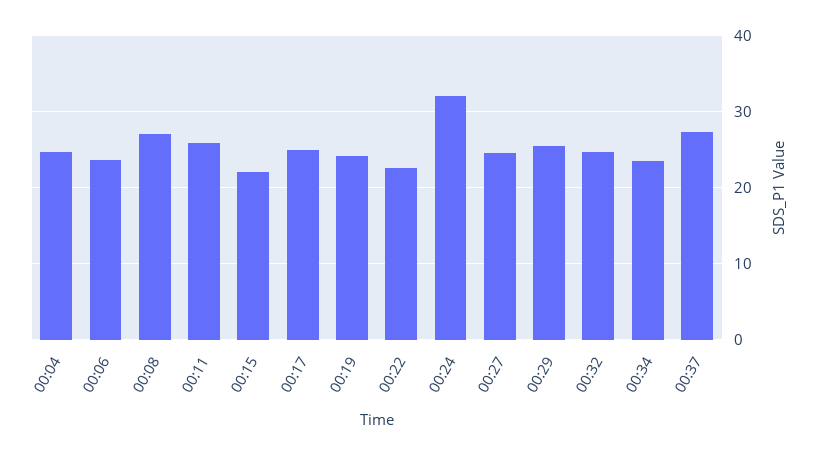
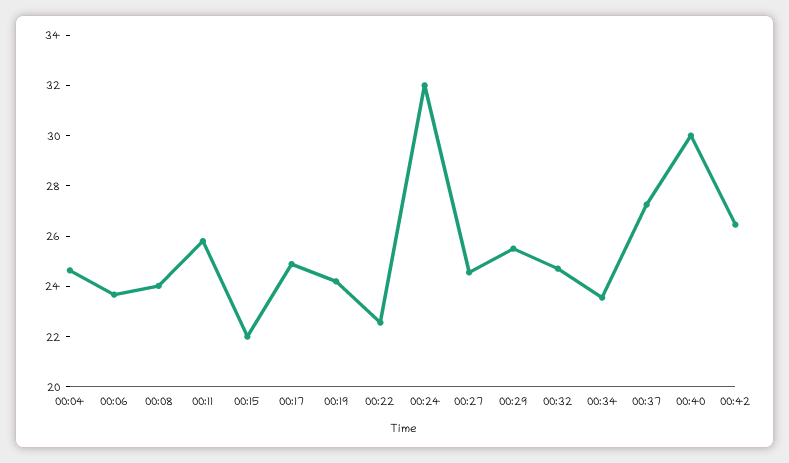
00:08: 27 -> 24
00:40: none -> 30
00:42: none -> 26.5

